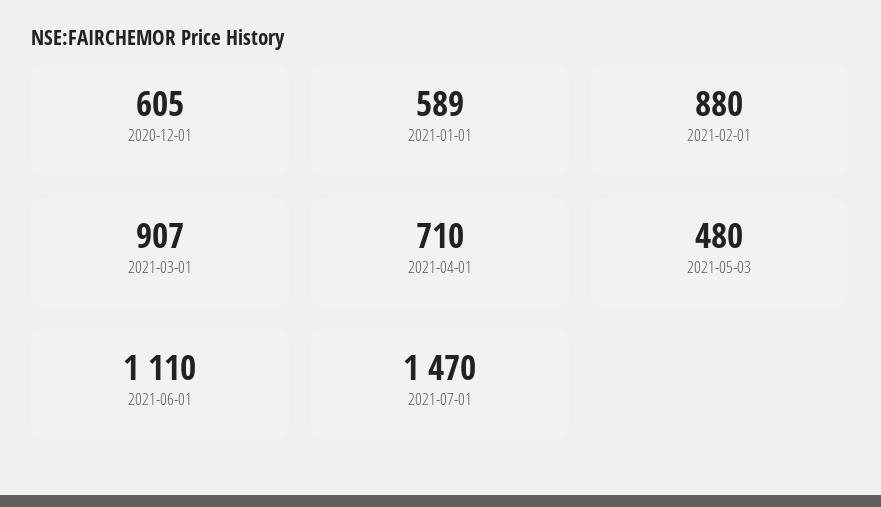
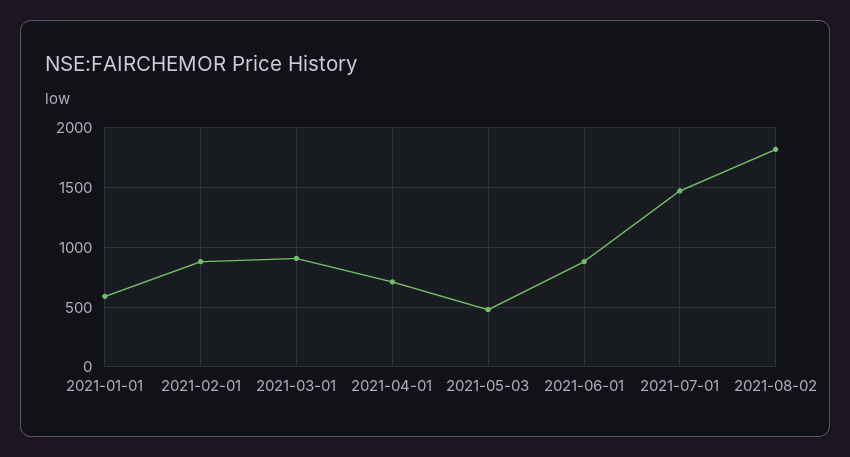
2020-12-01: 605 -> none
2021-06-01: 1110 -> 900
2021-08-02: none -> 1800

